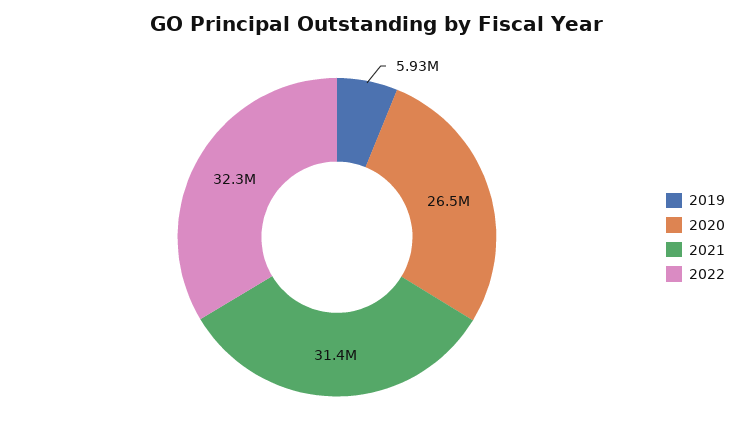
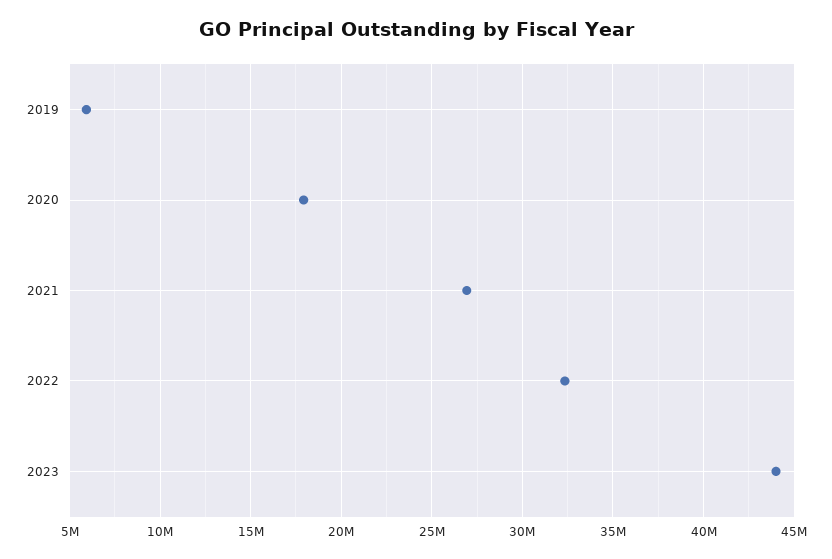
2020: 26500000 -> 18000000
2021: 31400000 -> 27000000
2023: none -> 44000000

